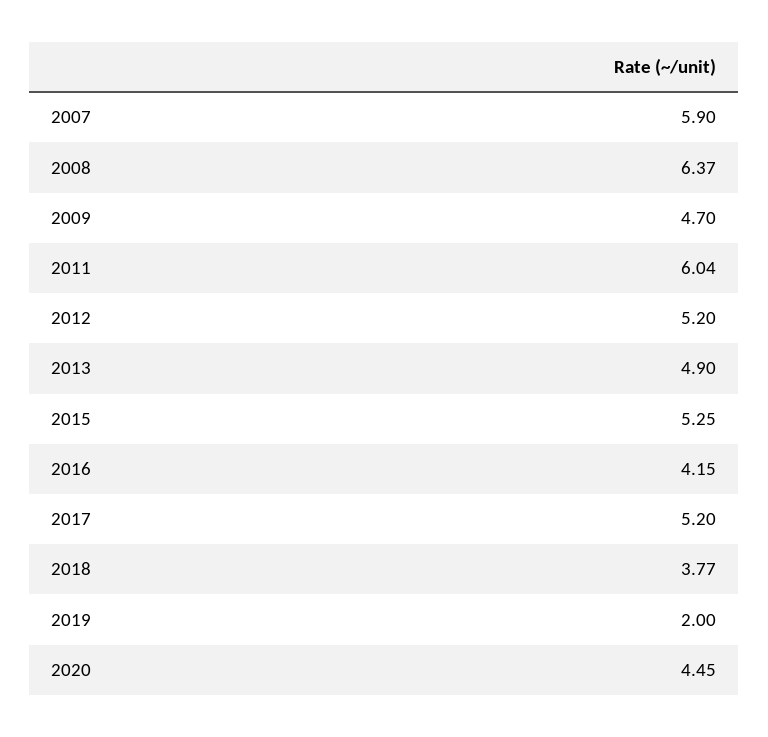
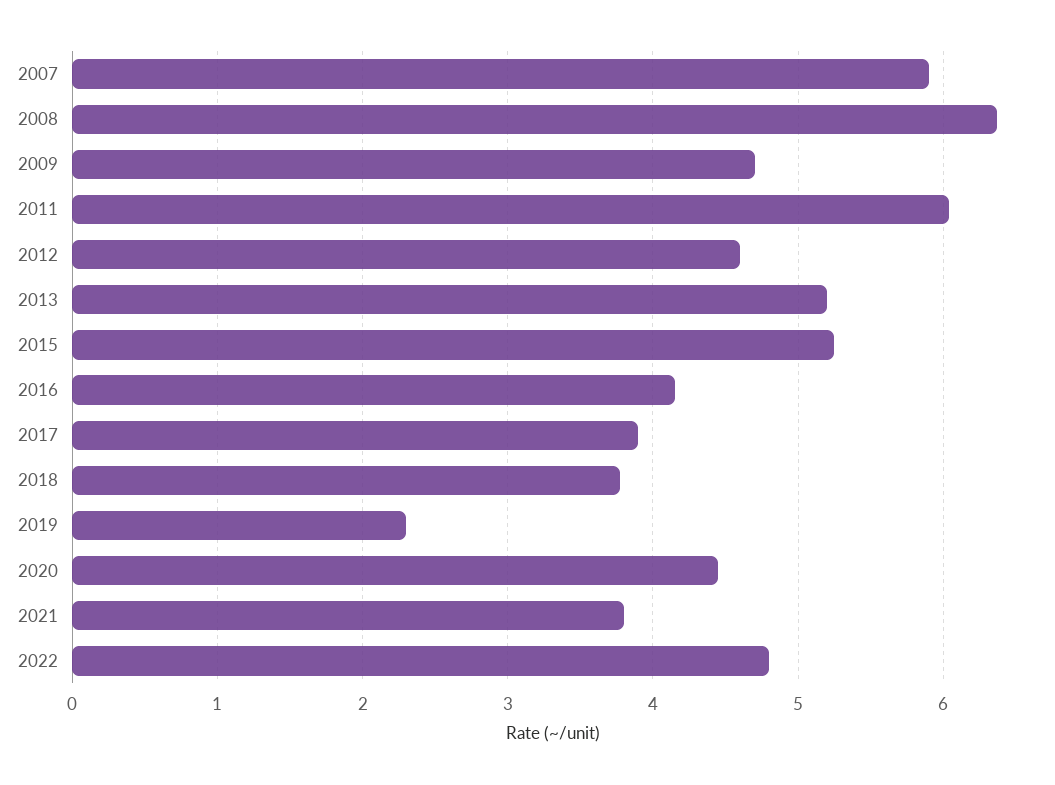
2012: 5.2 -> 4.6
2013: 4.9 -> 5.2
2017: 5.2 -> 3.9
2019: 2 -> 2.3
2021: none -> 3.8
2022: none -> 4.8

